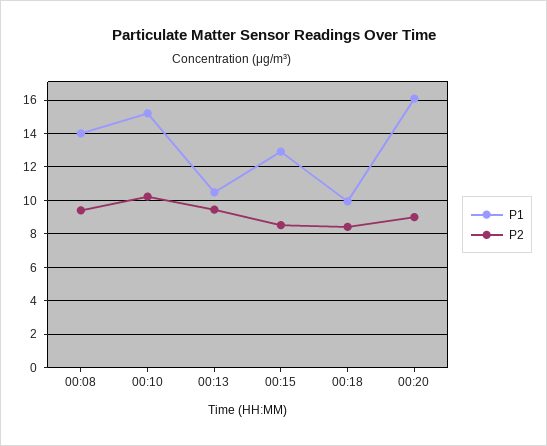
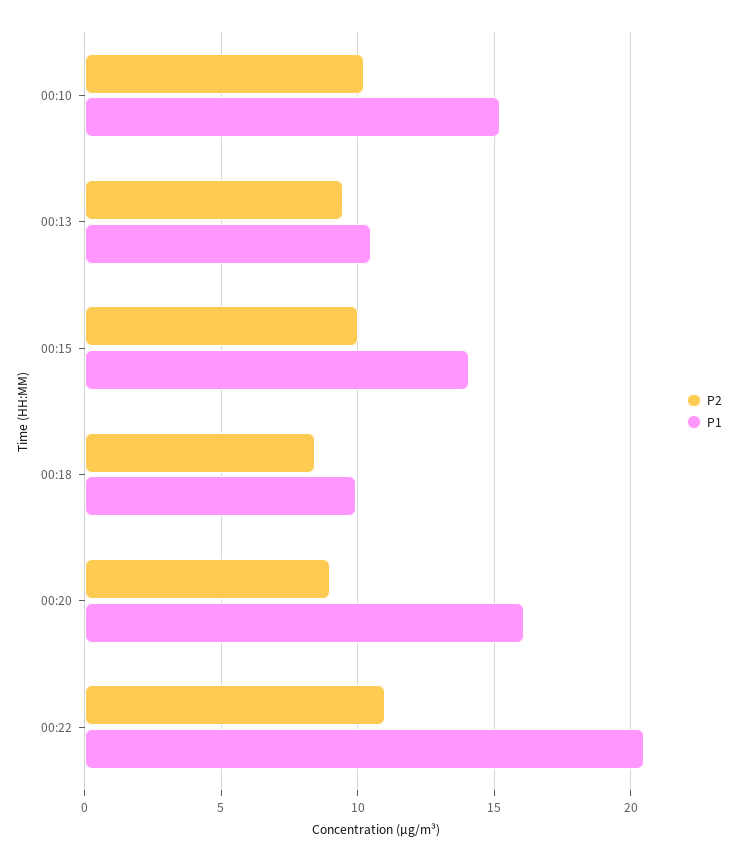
P1, 00:08: 14 -> none
P2, 00:08: 9.5 -> none
P1, 00:15: 13 -> 14
P2, 00:15: 8.5 -> 10
P2, 00:22: none -> 11
P1, 00:22: none -> 20.5

